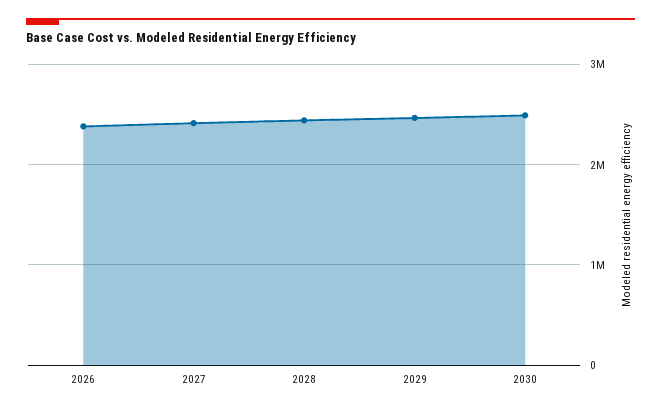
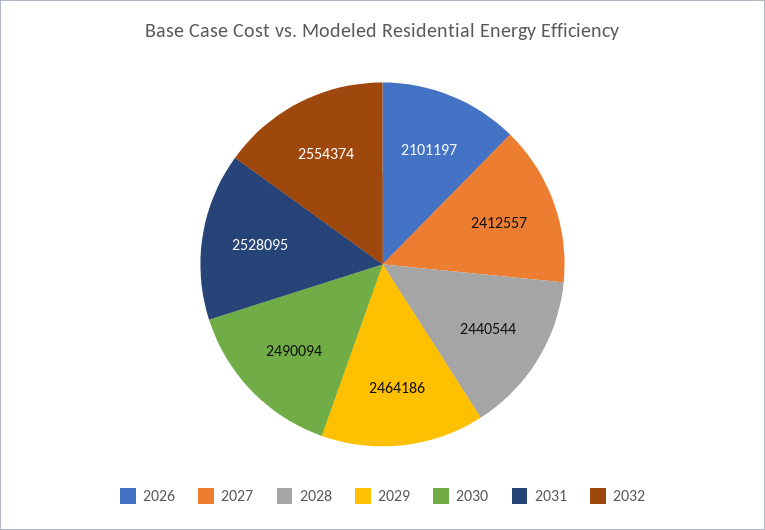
2026: 2400000 -> 2101197
2031: none -> 2528095
2032: none -> 2554374

